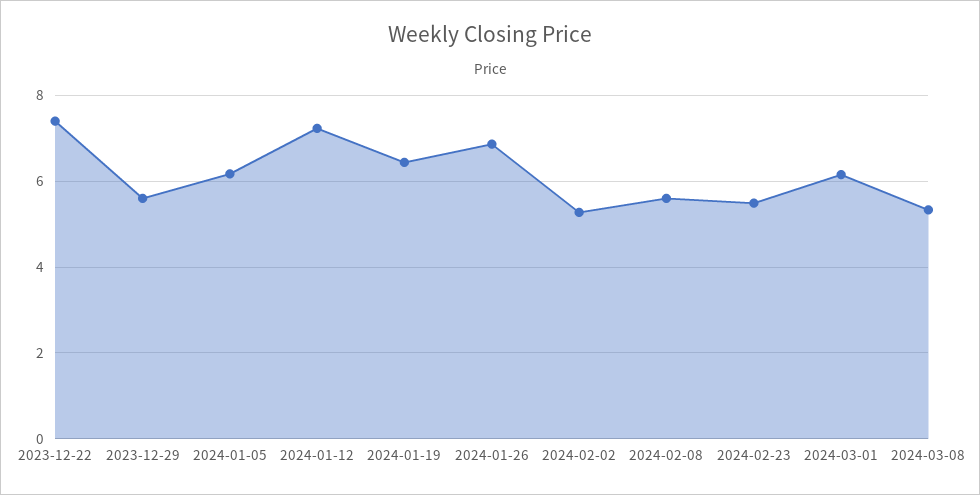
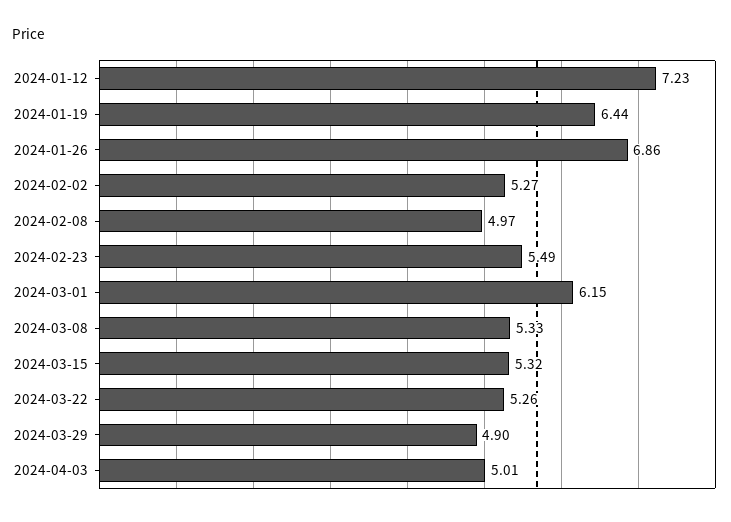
2023-12-22: 7.4 -> none
2023-12-29: 5.6 -> none
2024-01-05: 6.2 -> none
2024-02-08: 5.6 -> 4.97
2024-03-15: none -> 5.32
2024-03-22: none -> 5.26
2024-03-29: none -> 4.9
2024-04-03: none -> 5.01

